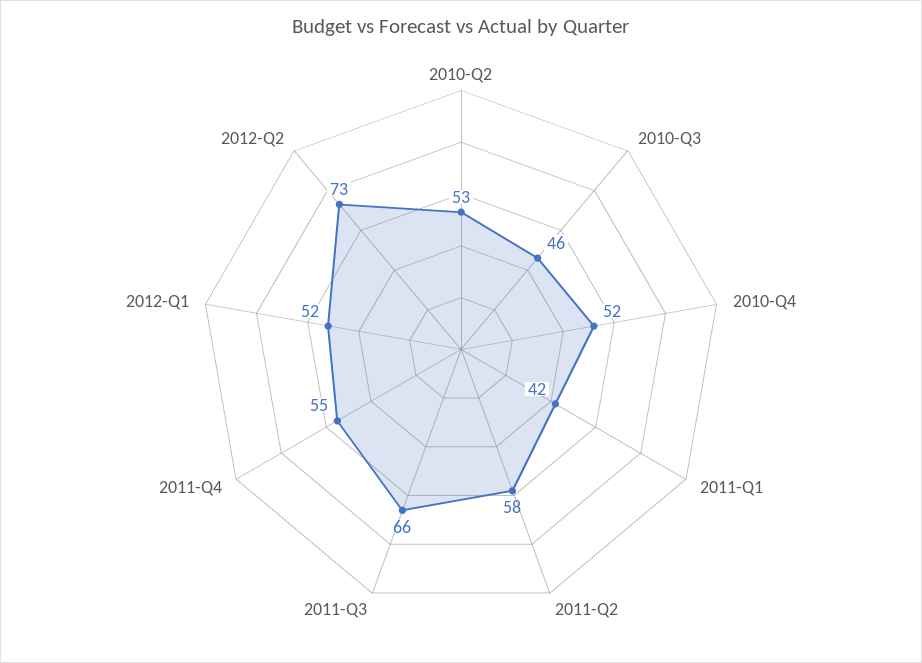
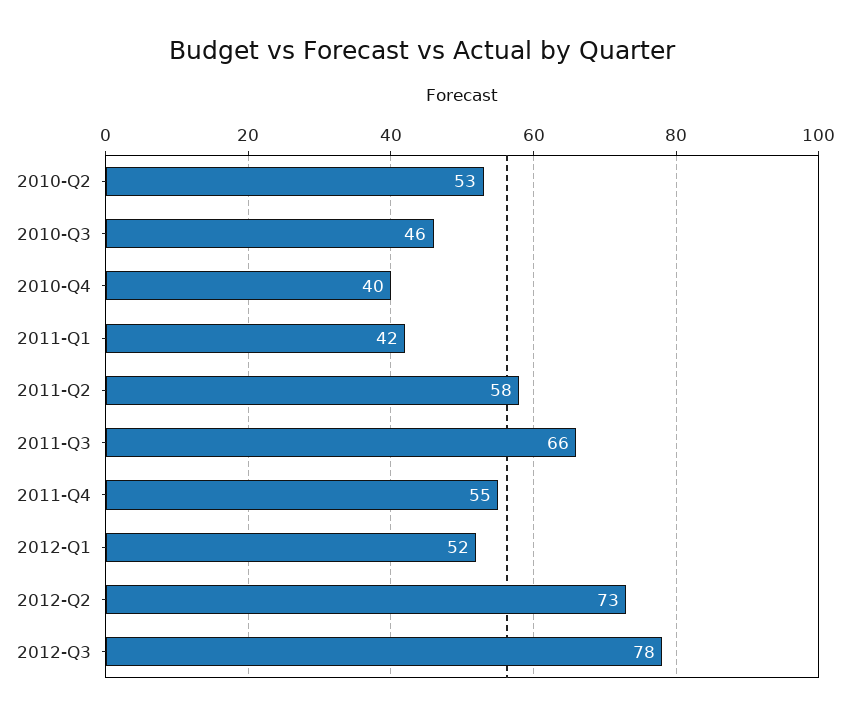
2010-Q4: 52 -> 40
2012-Q3: none -> 78

